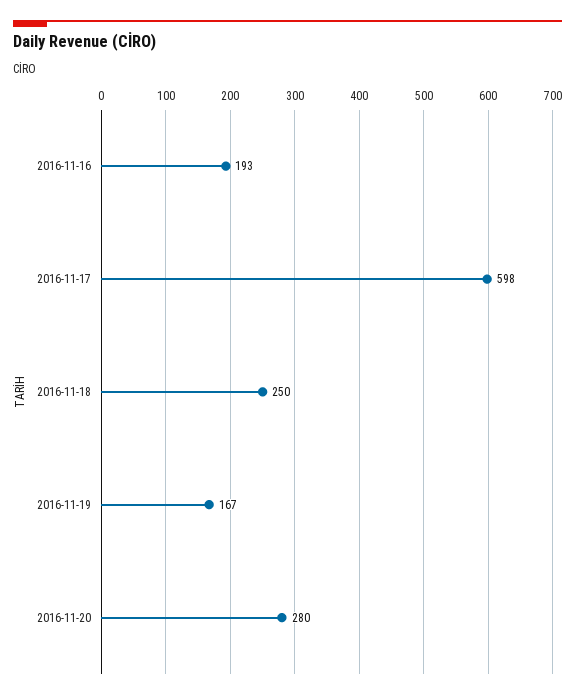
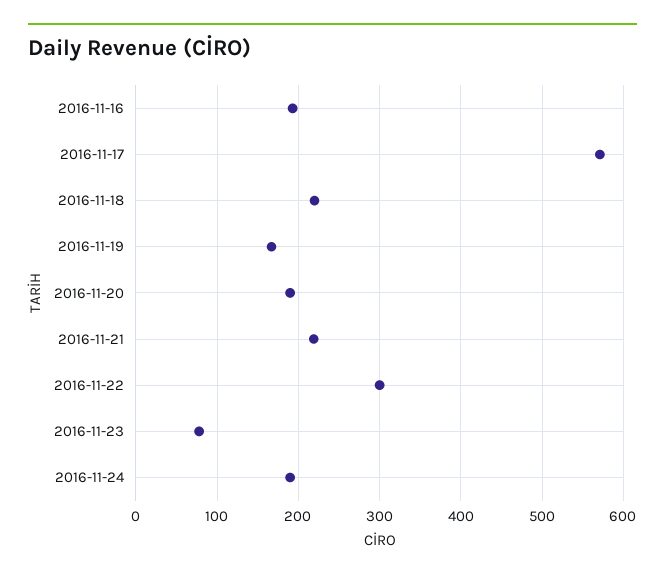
2016-11-17: 598 -> 570
2016-11-18: 250 -> 220
2016-11-20: 280 -> 190
2016-11-21: none -> 220
2016-11-22: none -> 300
2016-11-23: none -> 80
2016-11-24: none -> 190

